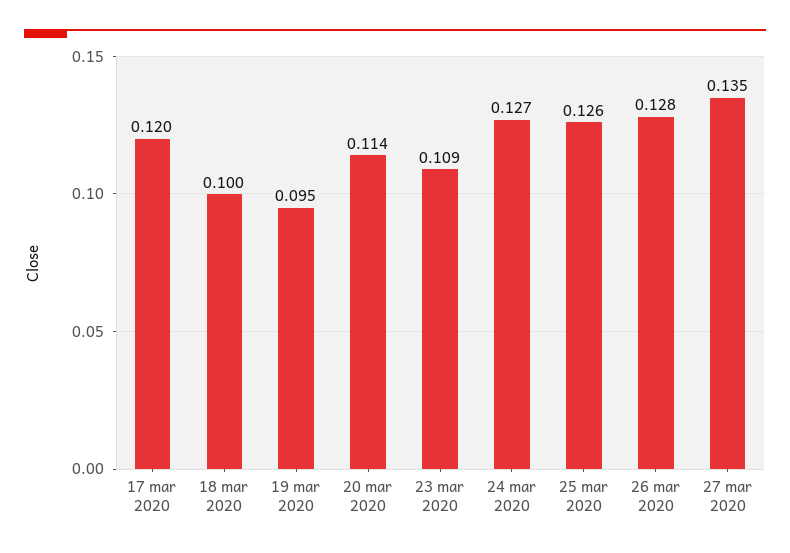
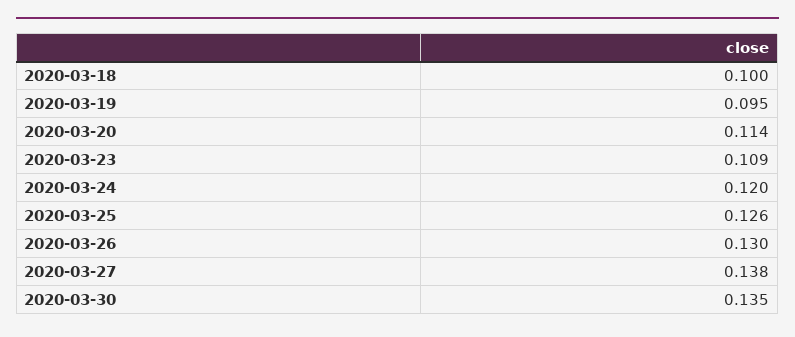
17 mar 2020: 0.12 -> none
24 mar 2020: 0.127 -> 0.12
26 mar 2020: 0.128 -> 0.13
27 mar 2020: 0.135 -> 0.138
2020-03-30: none -> 0.135

